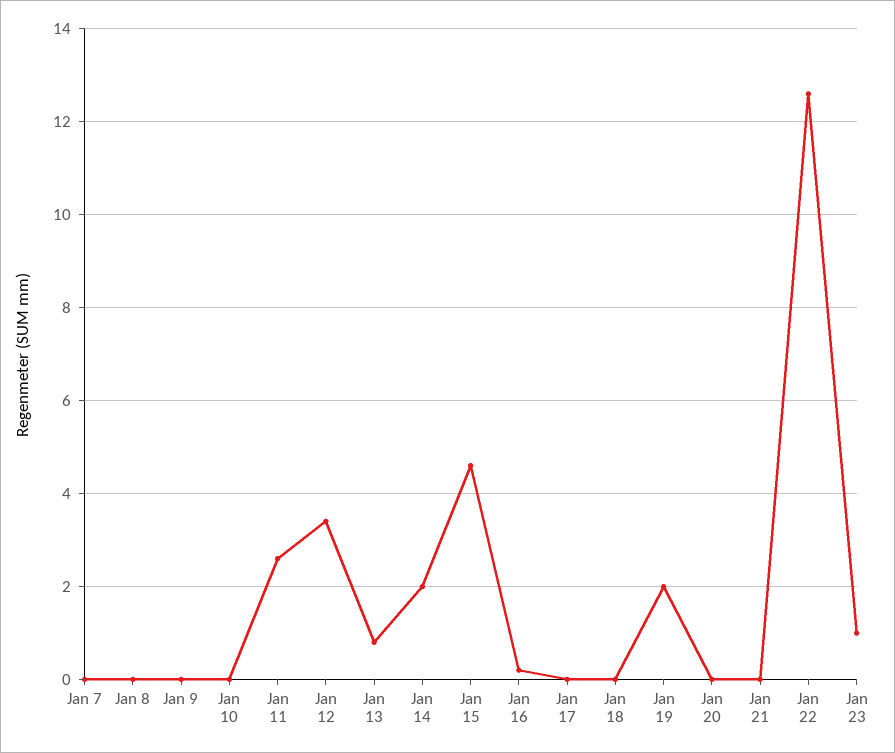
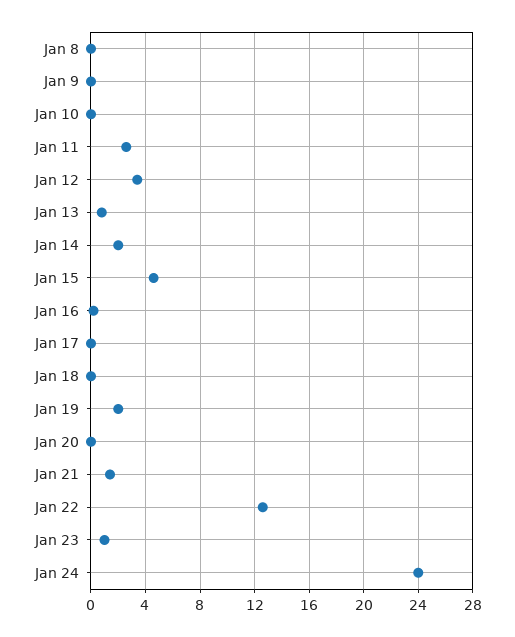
Jan 7: 0 -> none
Jan 21: 0 -> 1.5
Jan 24: none -> 24

